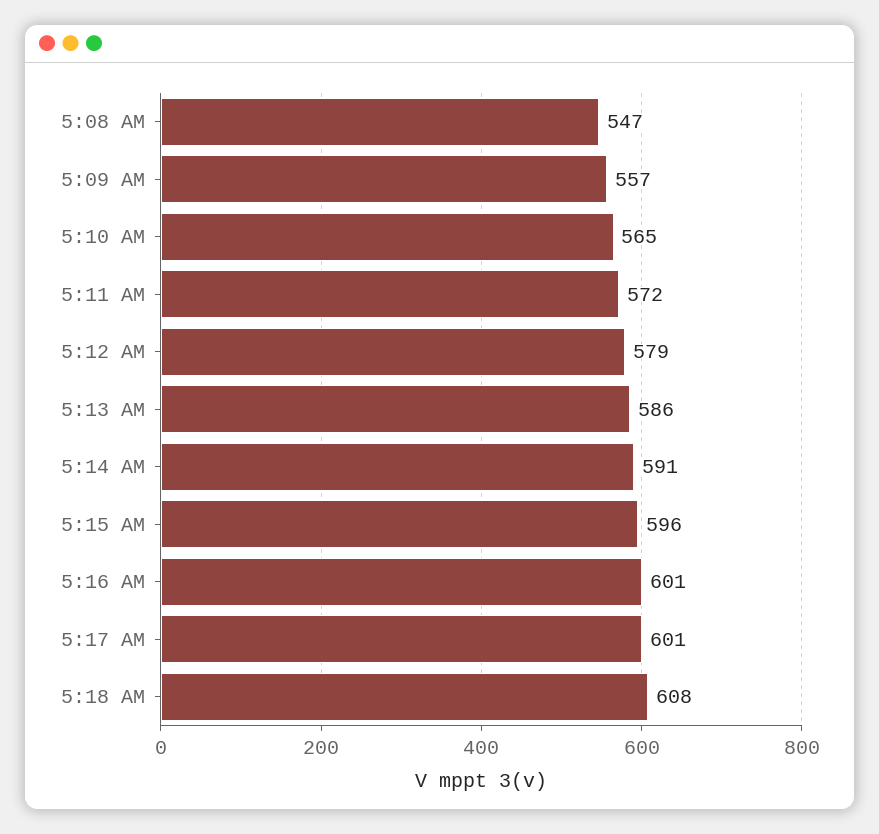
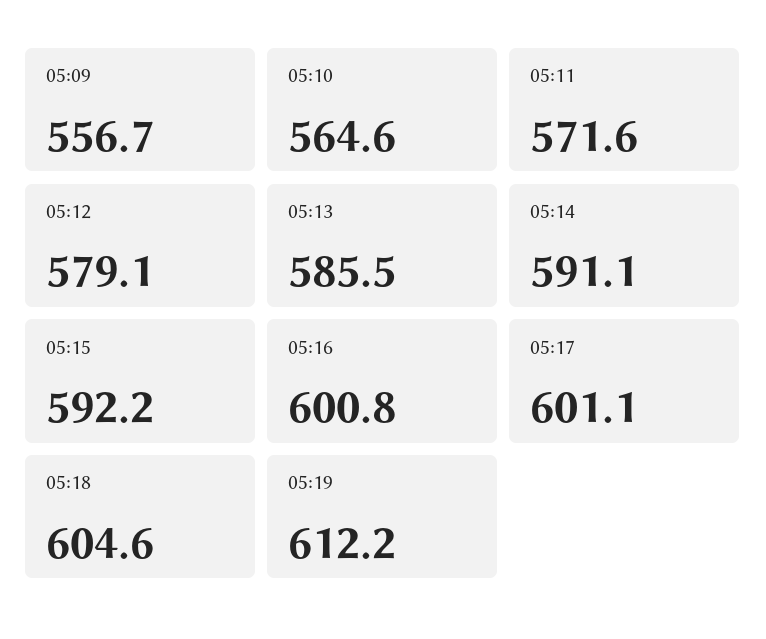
5:08 AM: 547 -> none
5:15 AM: 596 -> 592.2
5:18 AM: 608 -> 604.6
05:19: none -> 612.2

